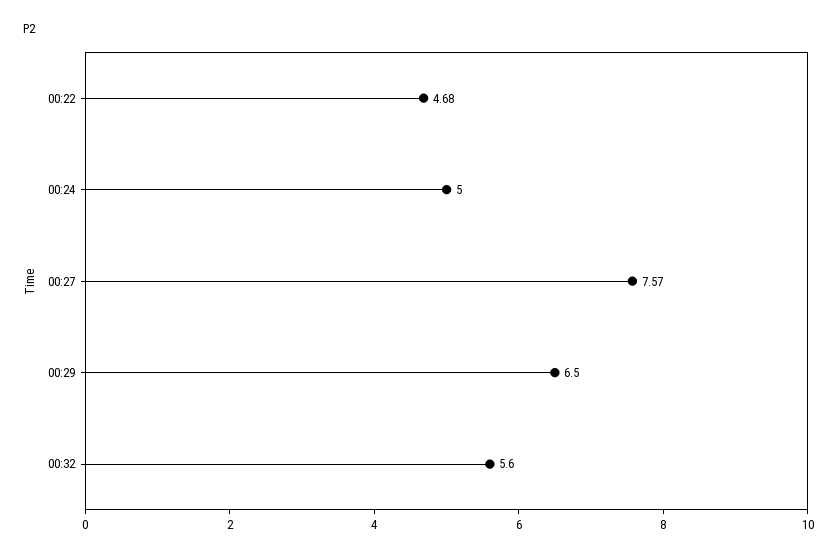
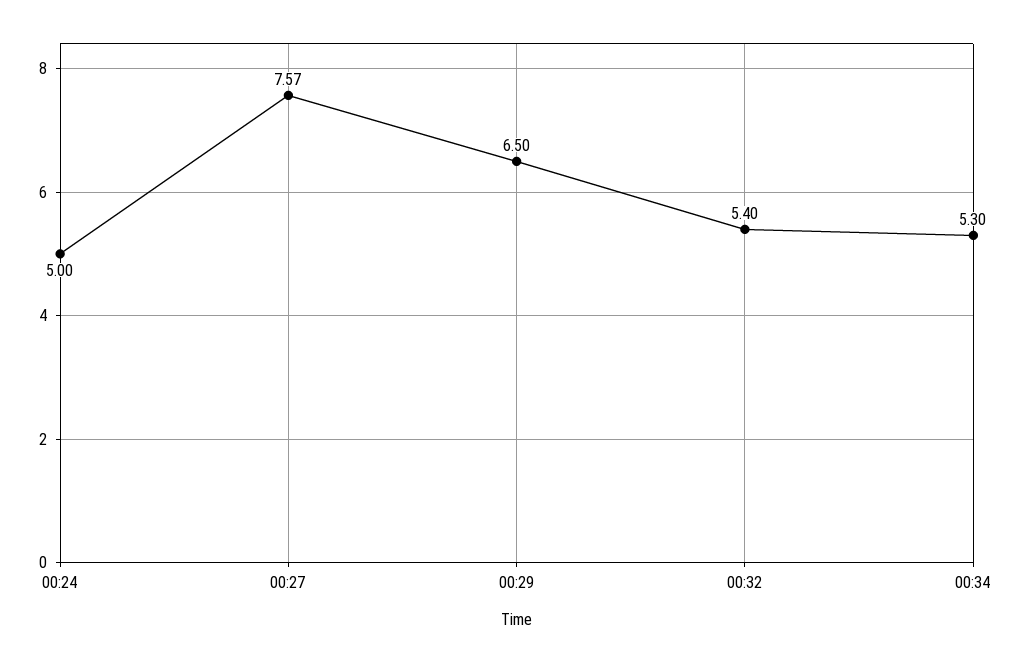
00:22: 4.68 -> none
00:32: 5.6 -> 5.4
00:34: none -> 5.3

